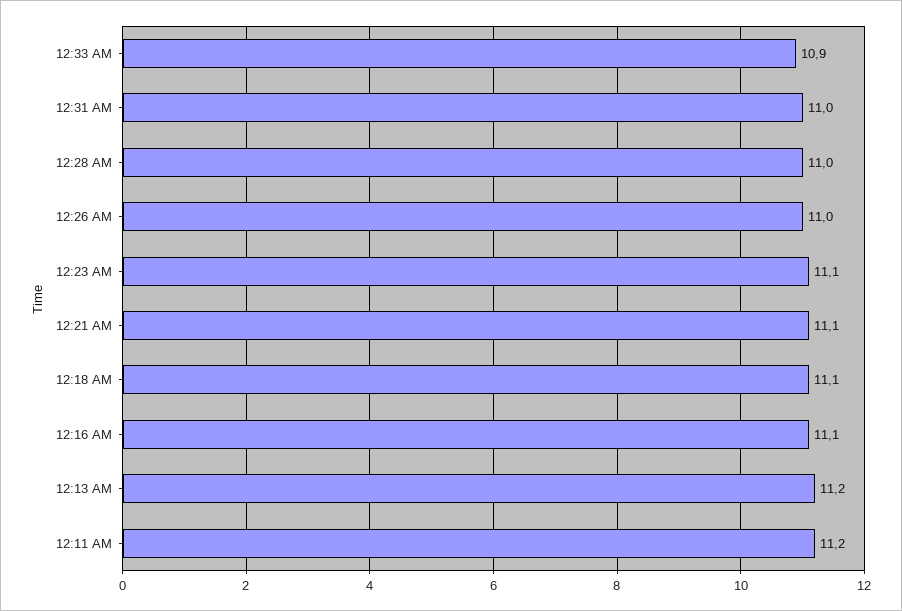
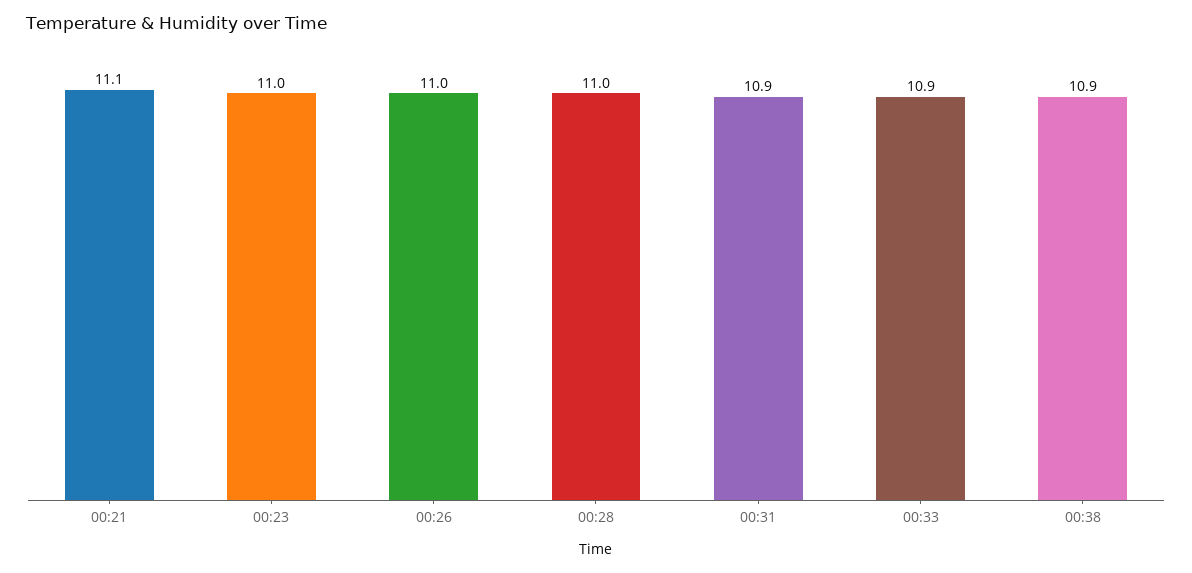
12:31 AM: 11 -> 10.9
12:23 AM: 11.1 -> 11
12:18 AM: 11.1 -> none
12:16 AM: 11.1 -> none
12:13 AM: 11.2 -> none
12:11 AM: 11.2 -> none
00:38: none -> 10.9

